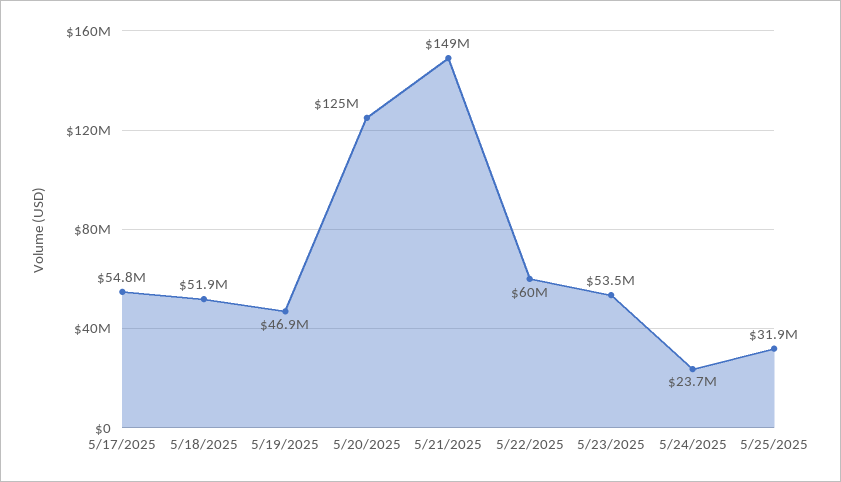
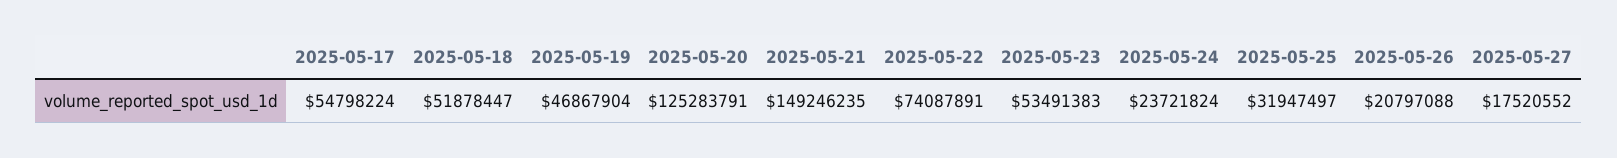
5/22/2025: 60000000 -> 74087891
2025-05-26: none -> 20797088
2025-05-27: none -> 17520552

